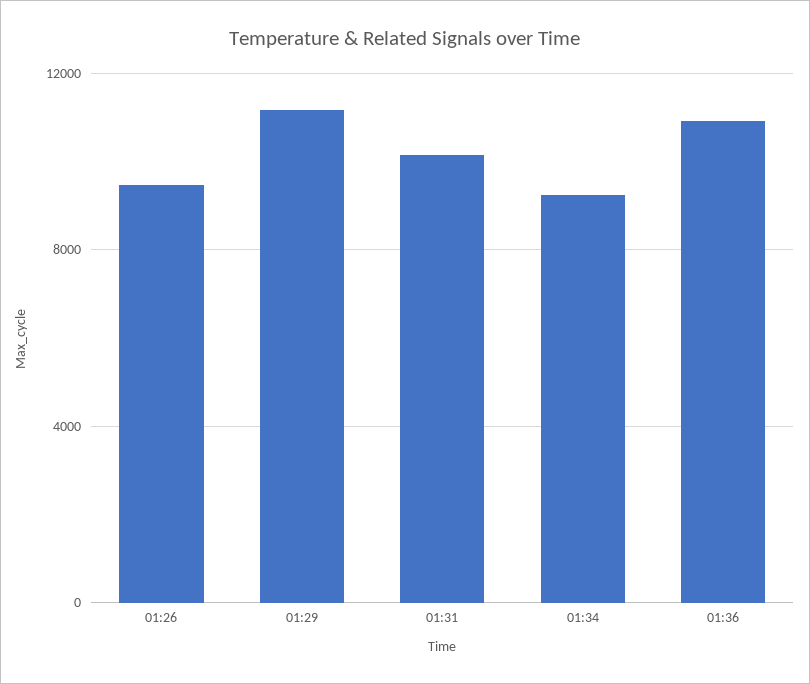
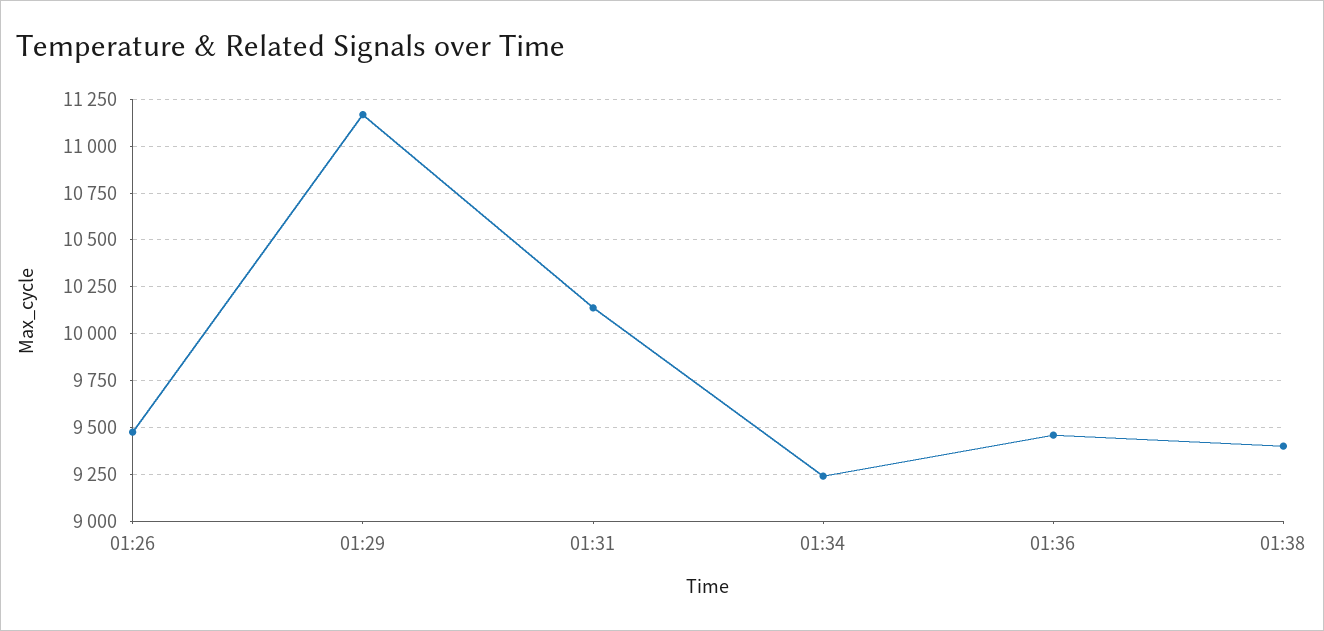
01:36: 11000 -> 9450
01:38: none -> 9400

